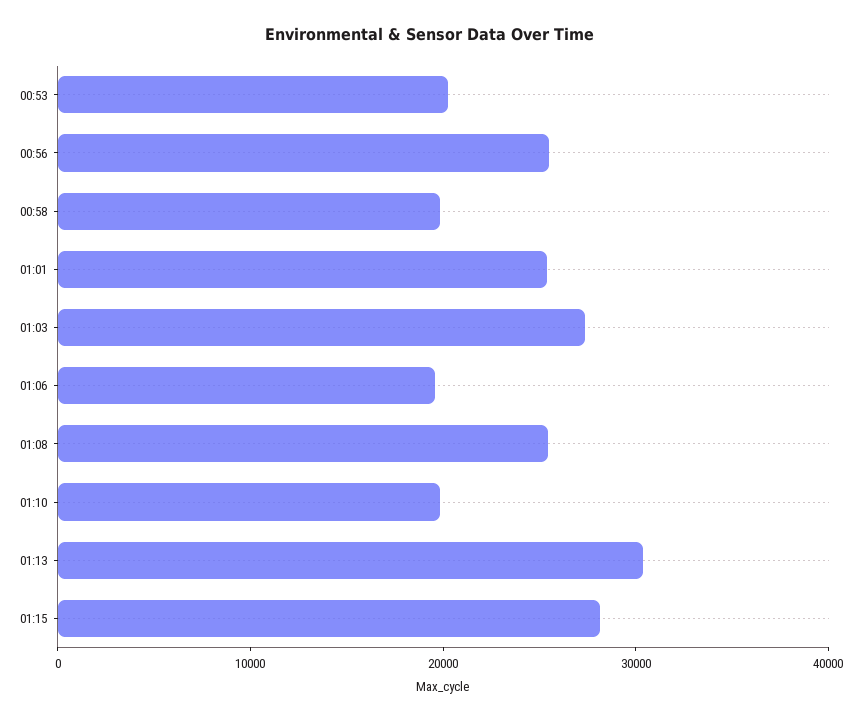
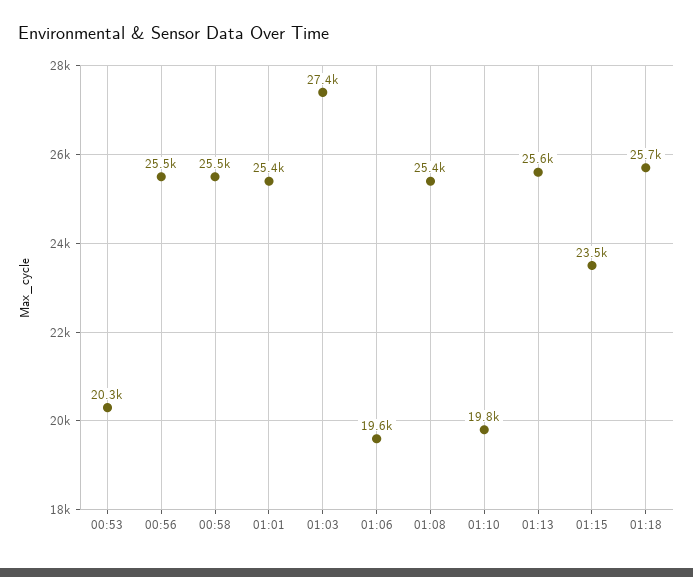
00:58: 20000 -> 25500
01:13: 30000 -> 25600
01:15: 28000 -> 23500
01:18: none -> 25700

